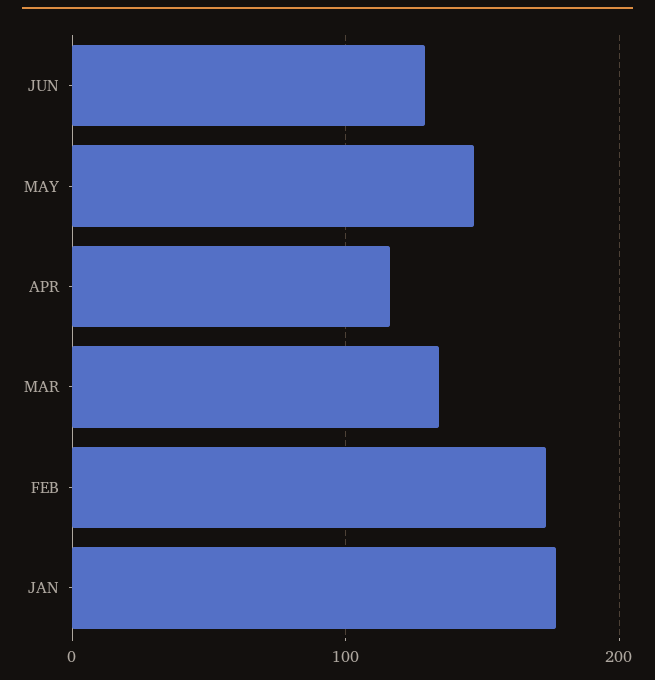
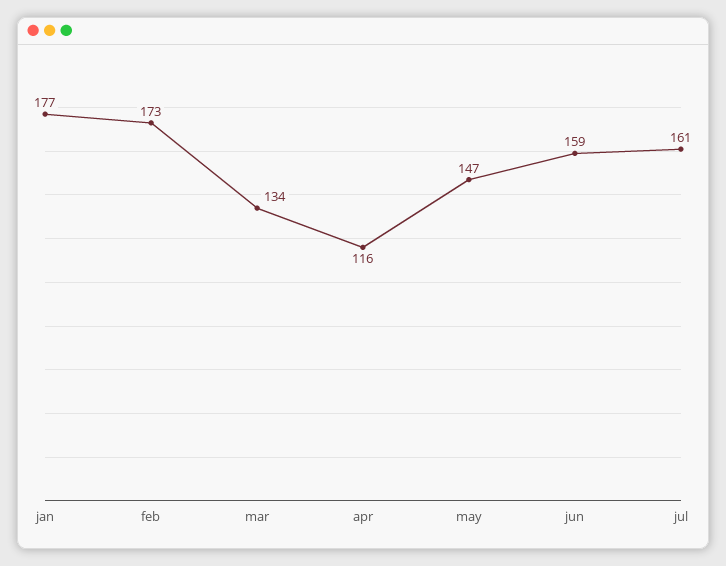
JUN: 130 -> 159
jul: none -> 161

